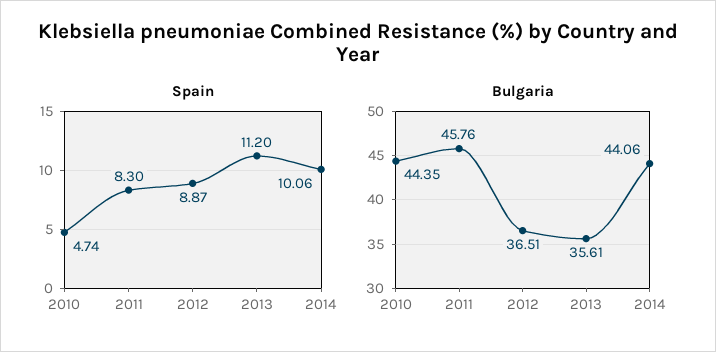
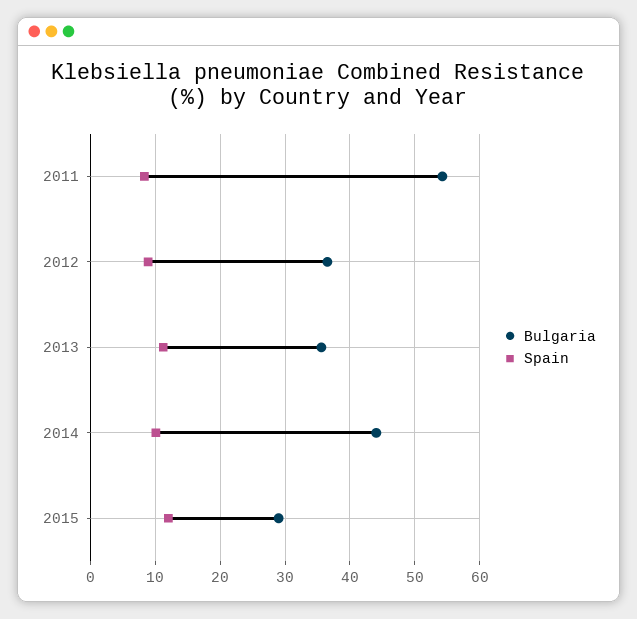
Spain, 2010: 4.74 -> none
Bulgaria, 2010: 44.35 -> none
Bulgaria, 2011: 45.76 -> 54
Bulgaria, 2015: none -> 29
Spain, 2015: none -> 12

